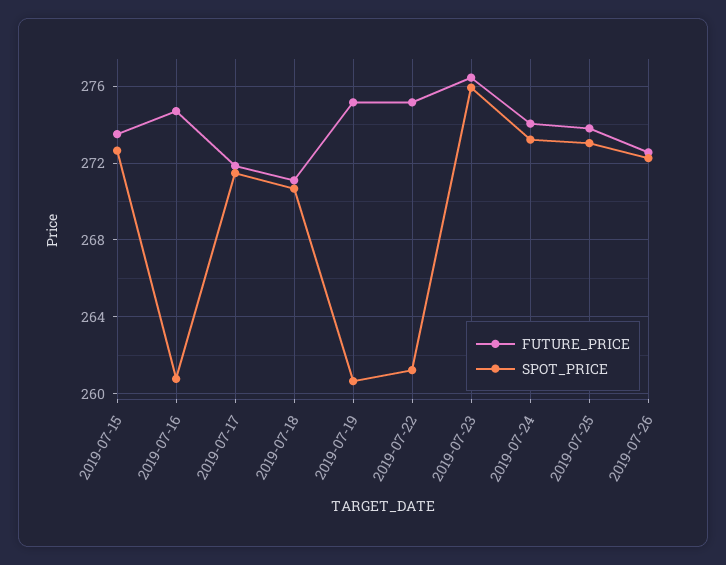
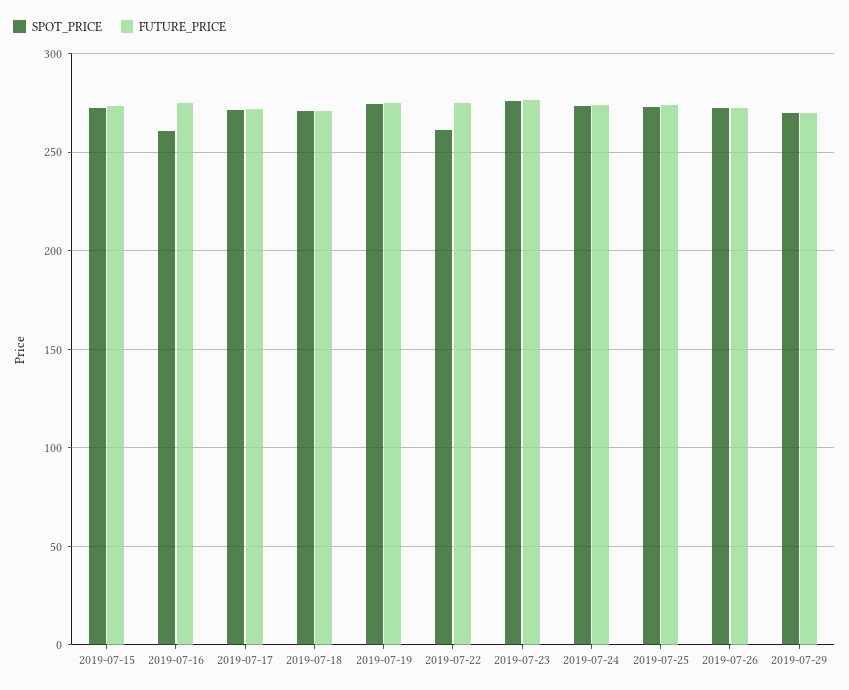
SPOT_PRICE, 2019-07-19: 260.5 -> 275
SPOT_PRICE, 2019-07-29: none -> 270
FUTURE_PRICE, 2019-07-29: none -> 270

